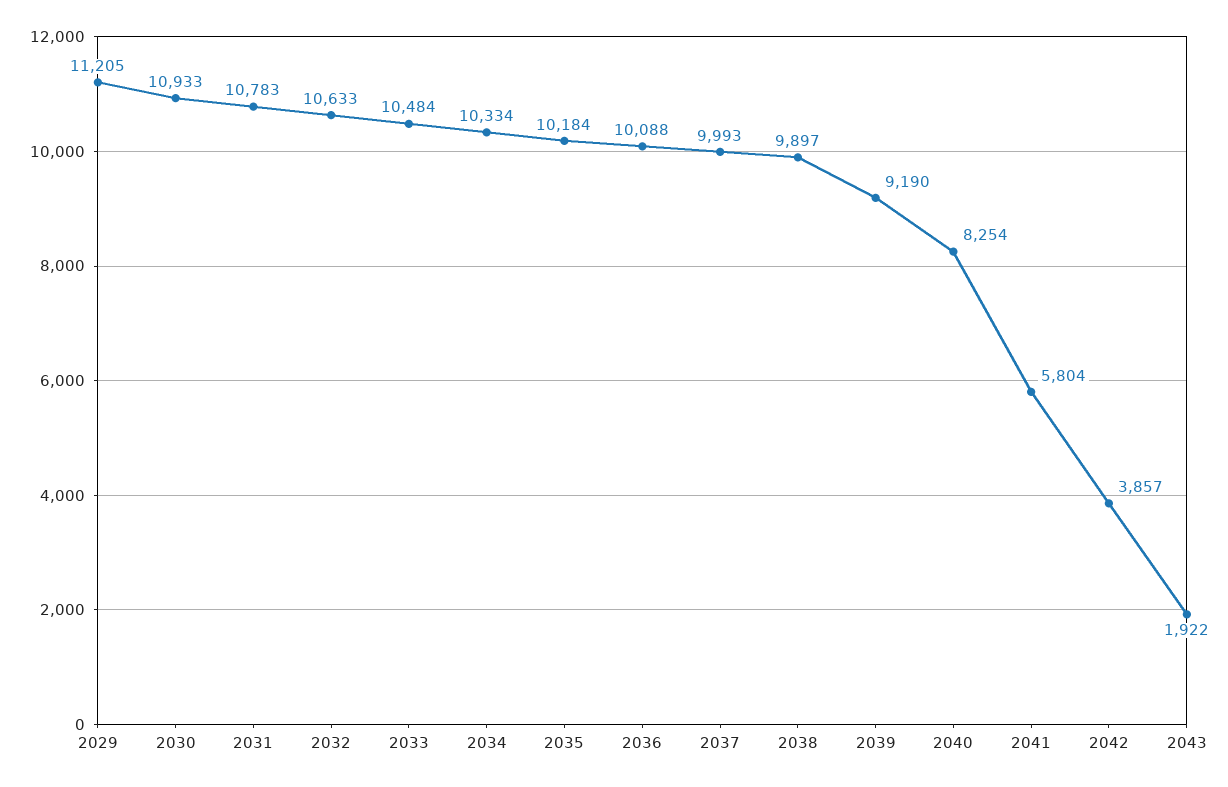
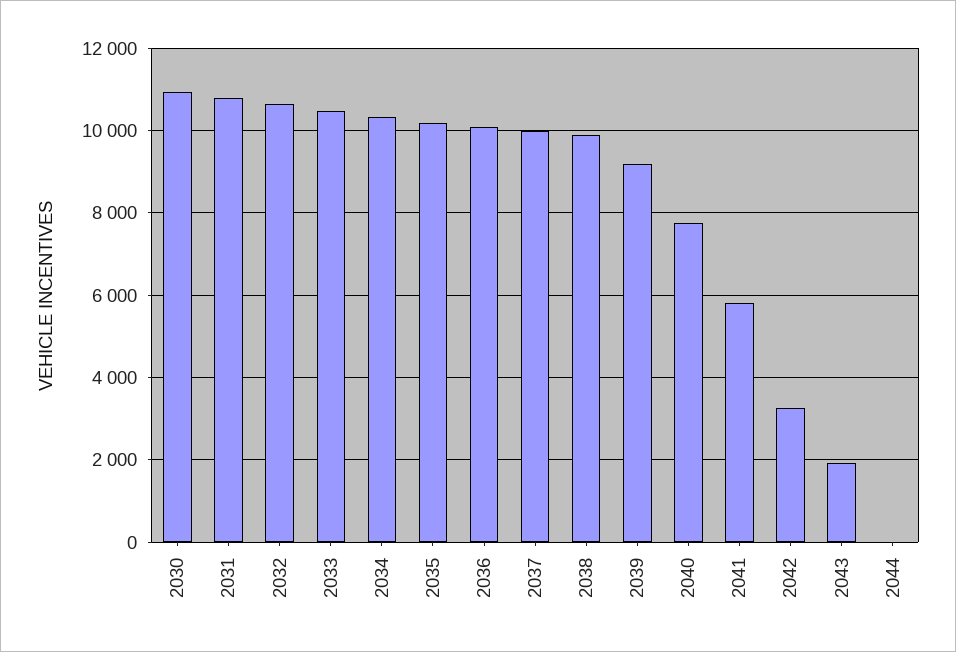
2029: 11205 -> none
2040: 8254 -> 7800
2042: 3857 -> 3200
2044: none -> 0

